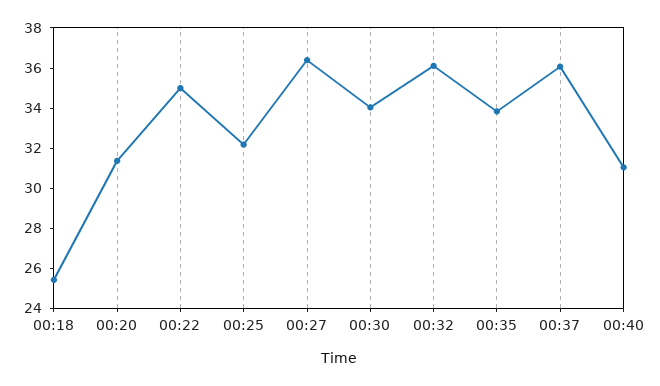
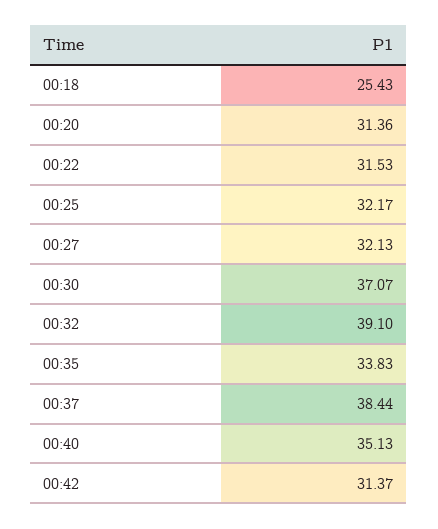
00:22: 35 -> 31.53
00:27: 36.5 -> 32.13
00:30: 34 -> 37.07
00:32: 36 -> 39.1
00:37: 36 -> 38.44
00:40: 31 -> 35.13
00:42: none -> 31.37

